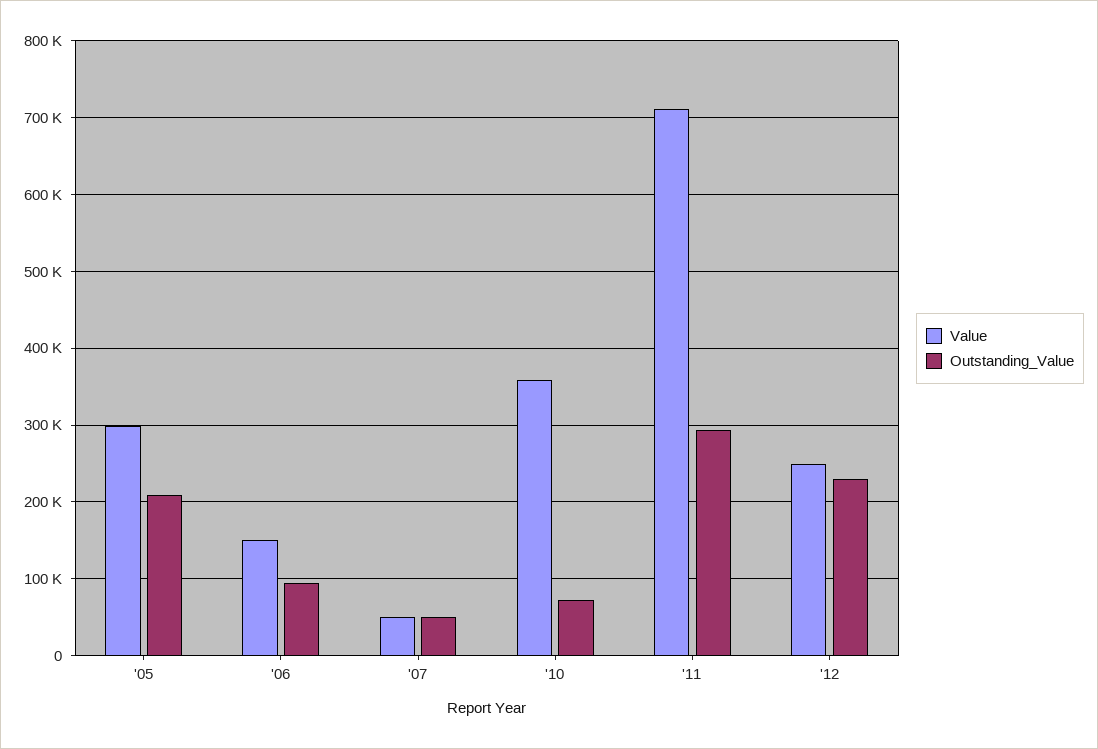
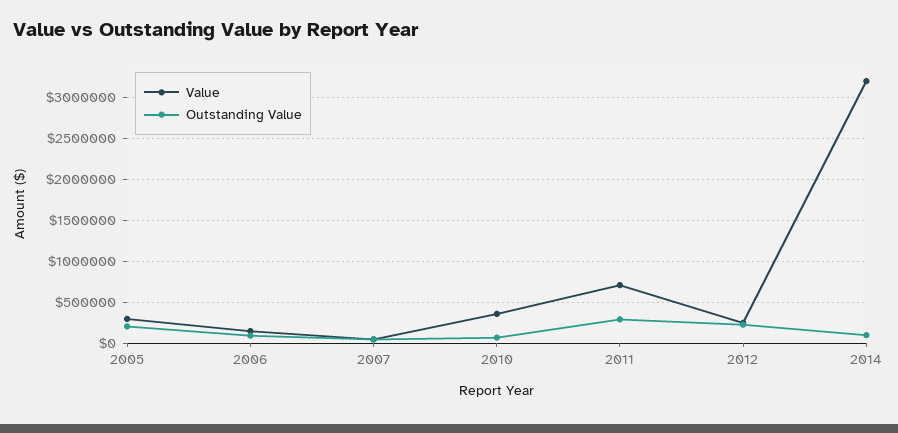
Value, 2014: none -> 3200000
Outstanding_Value, 2014: none -> 100000

